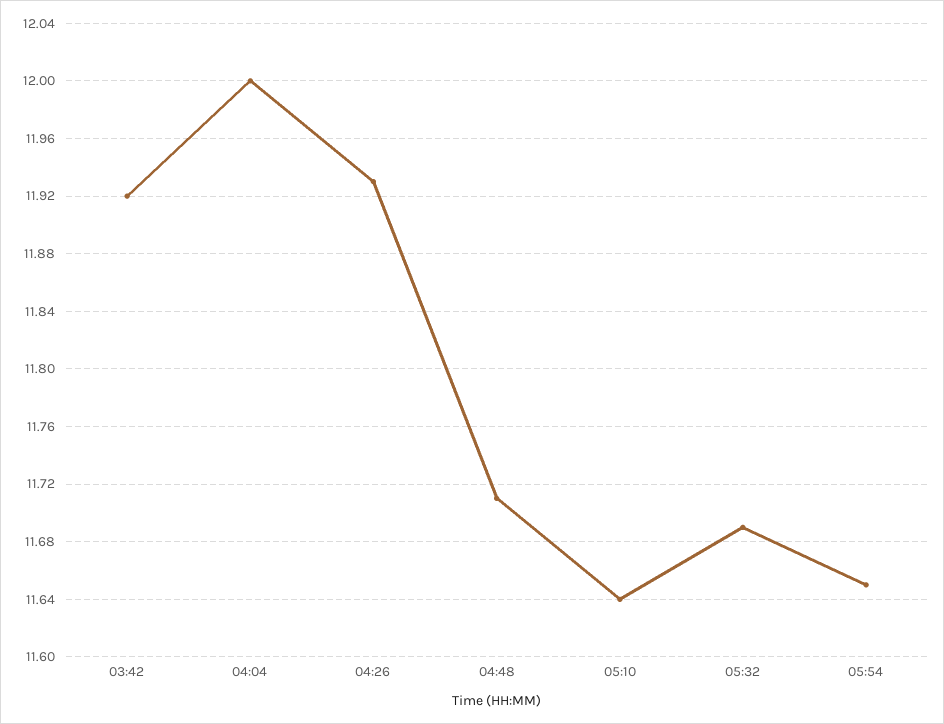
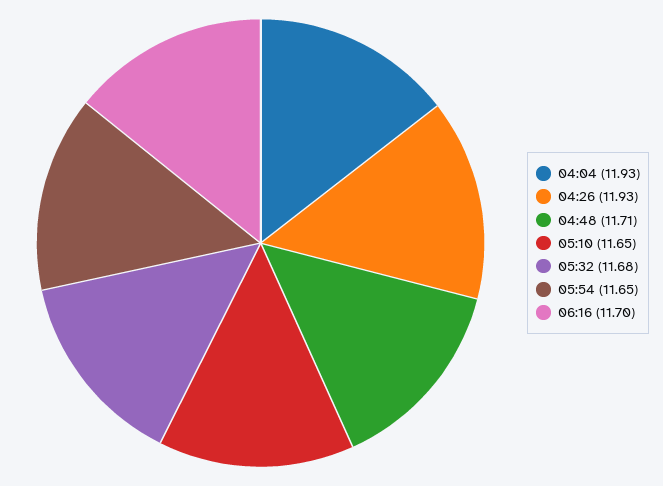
03:42: 11.92 -> none
04:04: 12 -> 11.93
05:10: 11.64 -> 11.65
05:32: 11.69 -> 11.68
06:16: none -> 11.7

